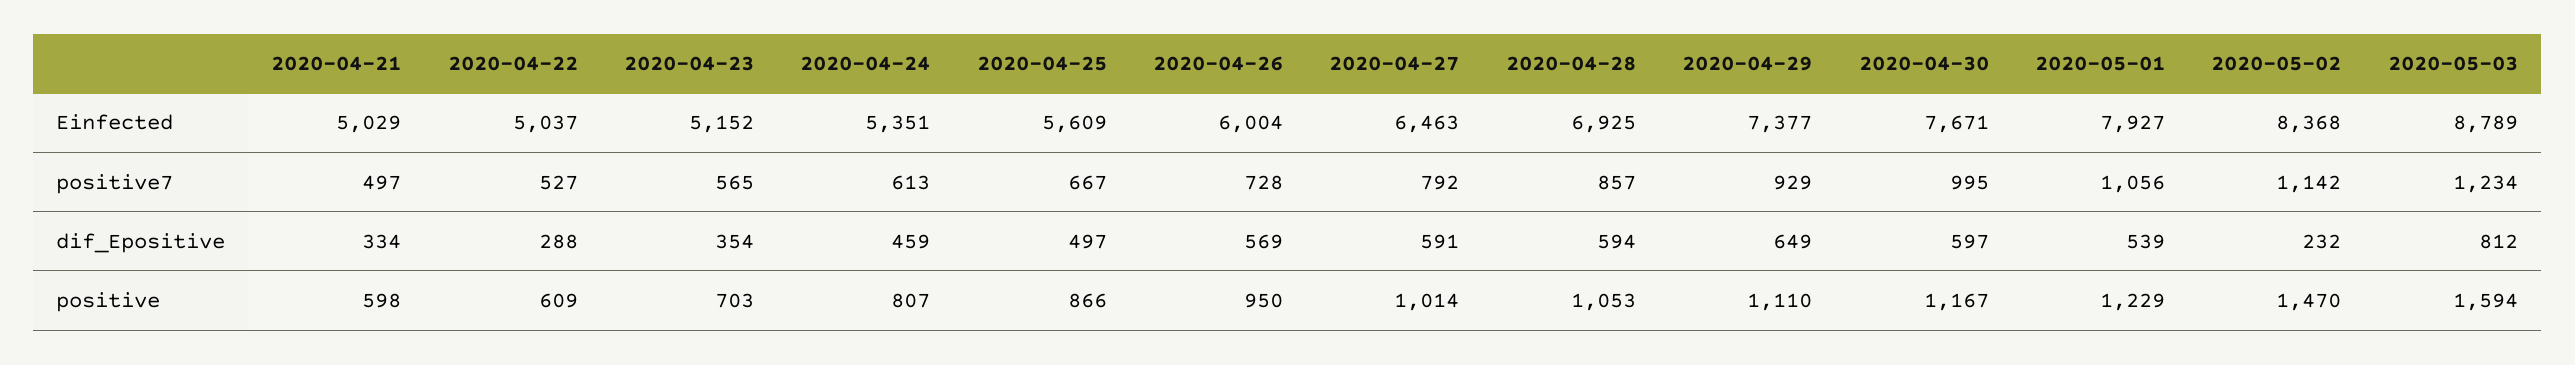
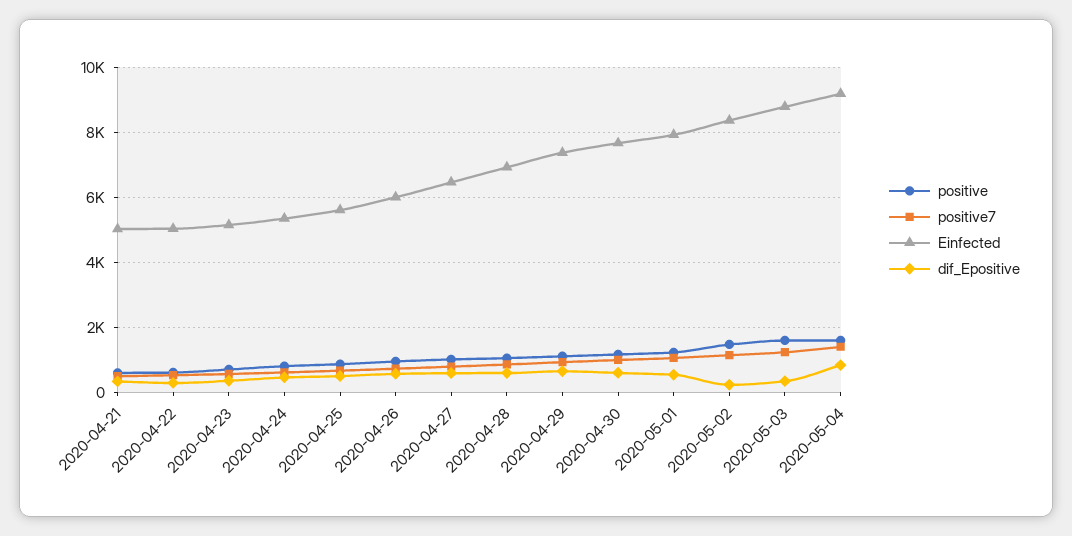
dif_Epositive, 2020-05-03: 812 -> 400
positive, 2020-05-04: none -> 1600
positive7, 2020-05-04: none -> 1400
Einfected, 2020-05-04: none -> 9200
dif_Epositive, 2020-05-04: none -> 800

